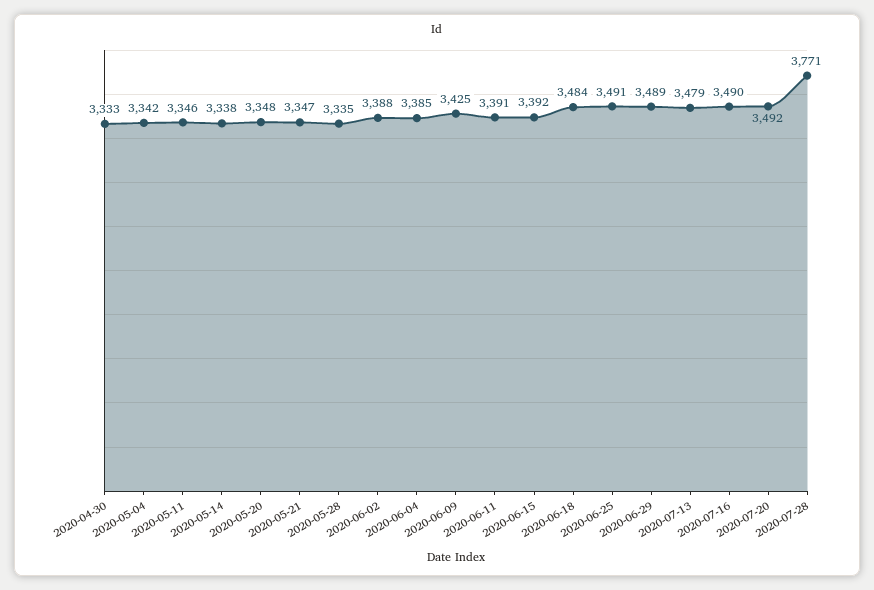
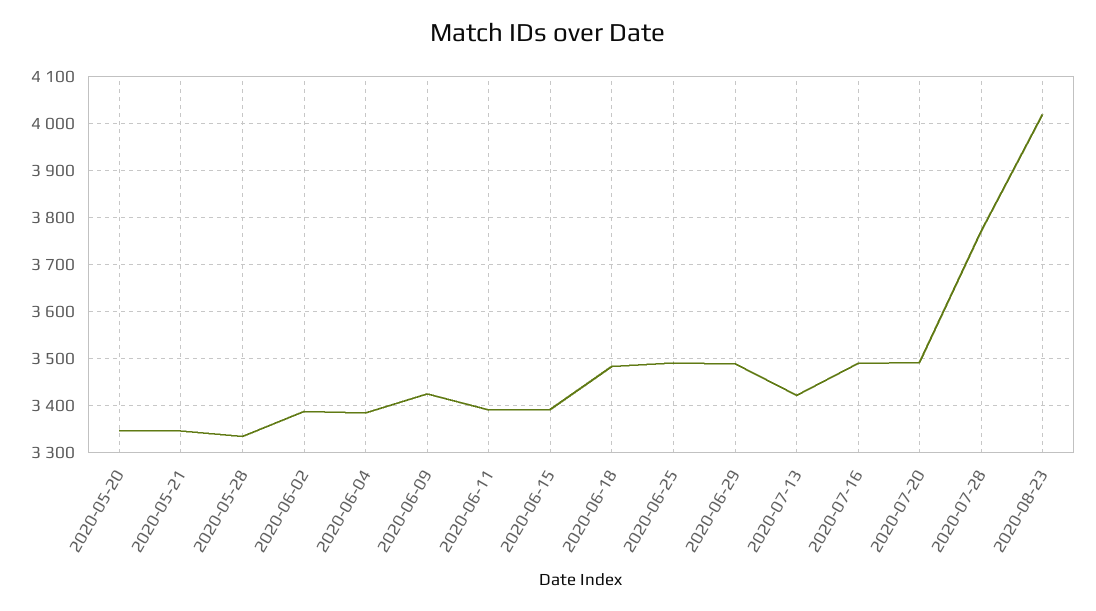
2020-04-30: 3333 -> none
2020-05-04: 3342 -> none
2020-05-11: 3346 -> none
2020-05-14: 3338 -> none
2020-07-13: 3479 -> 3420
2020-08-23: none -> 4020

